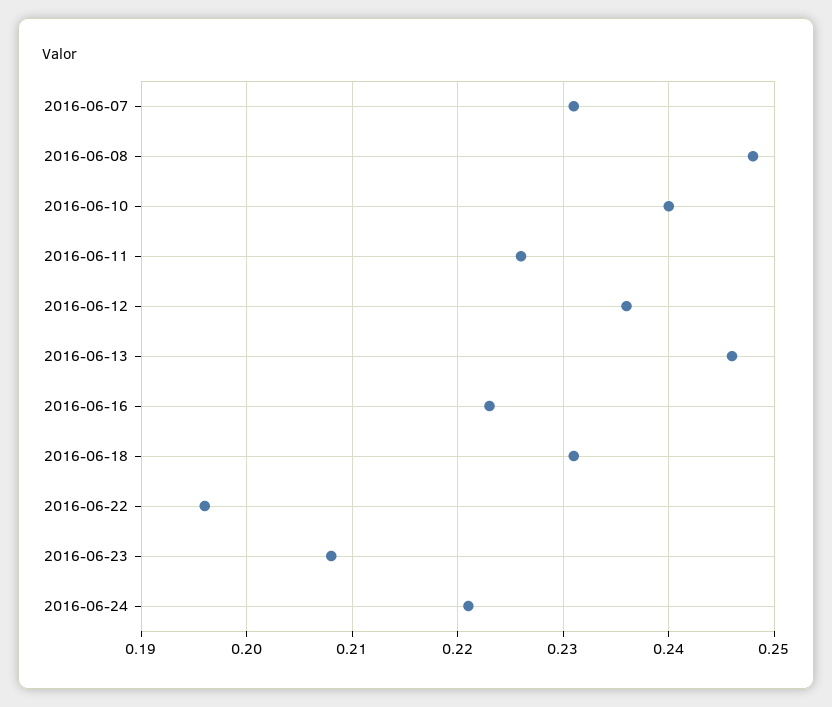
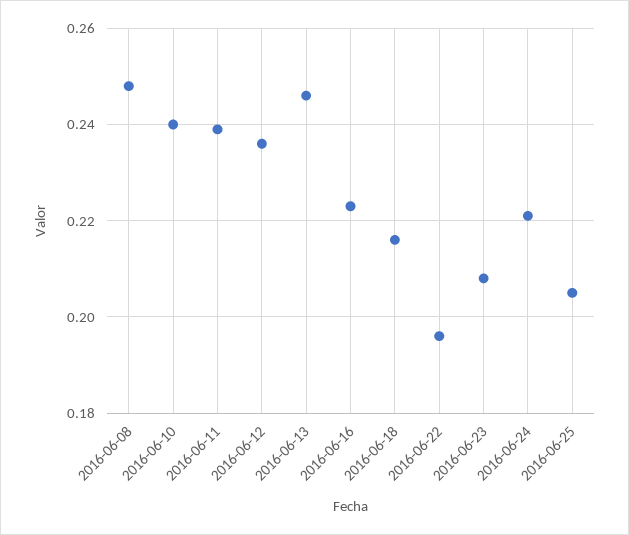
2016-06-07: 0.231 -> none
2016-06-11: 0.226 -> 0.24
2016-06-18: 0.231 -> 0.215
2016-06-25: none -> 0.205

